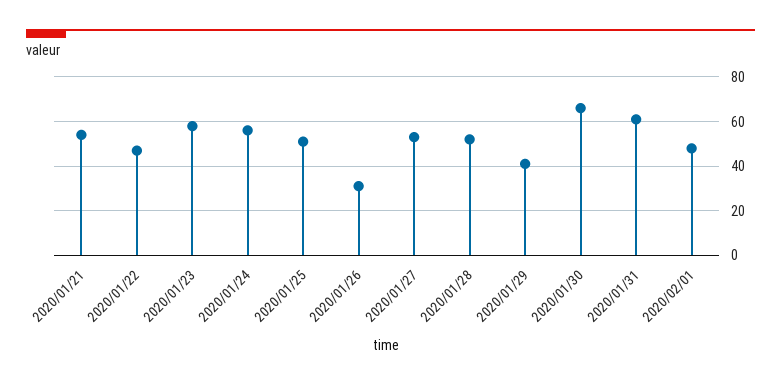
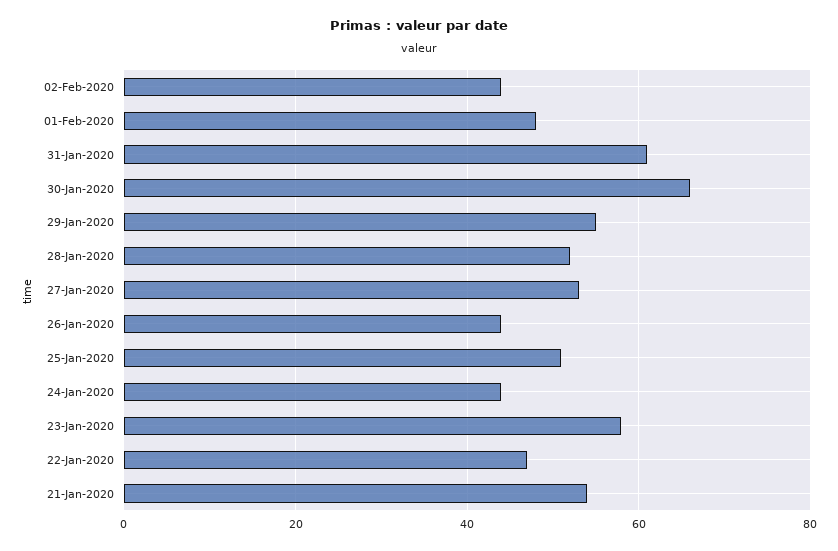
2020/01/24: 55 -> 45
2020/01/26: 30 -> 45
2020/01/29: 40 -> 55
02-Feb-2020: none -> 45

